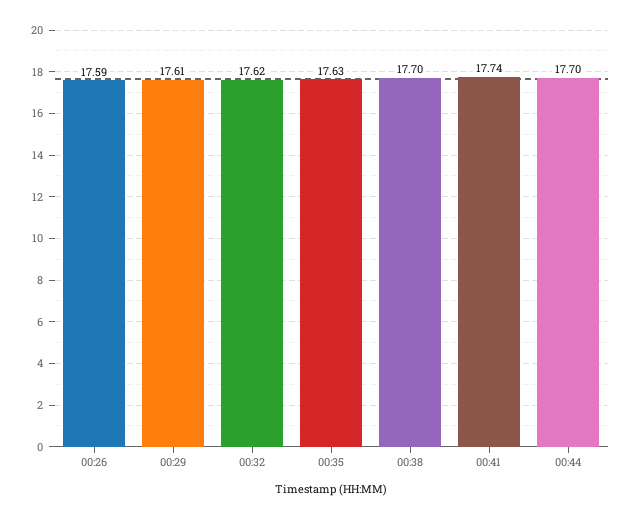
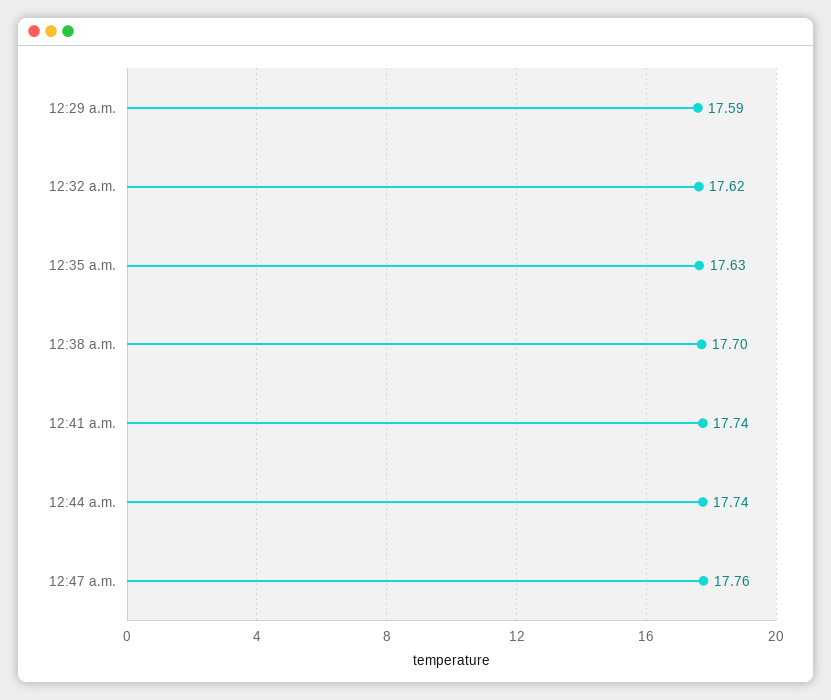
00:26: 17.59 -> none
00:29: 17.61 -> 17.59
00:44: 17.7 -> 17.74
12:47 a.m.: none -> 17.76

